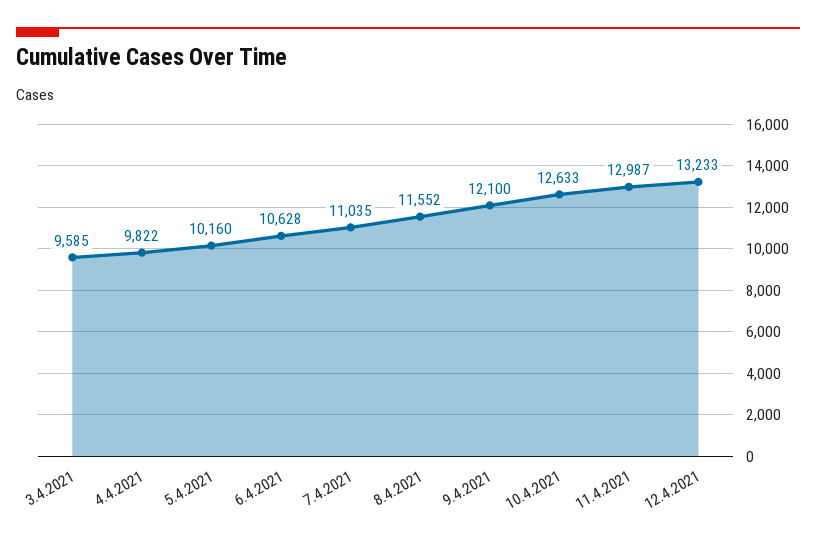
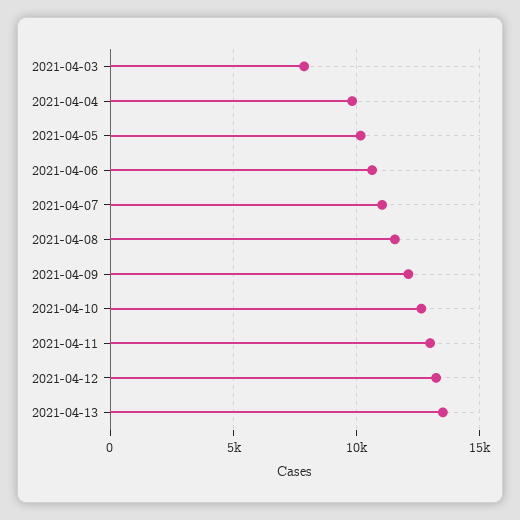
3.4.2021: 9585 -> 8000
2021-04-13: none -> 13500

